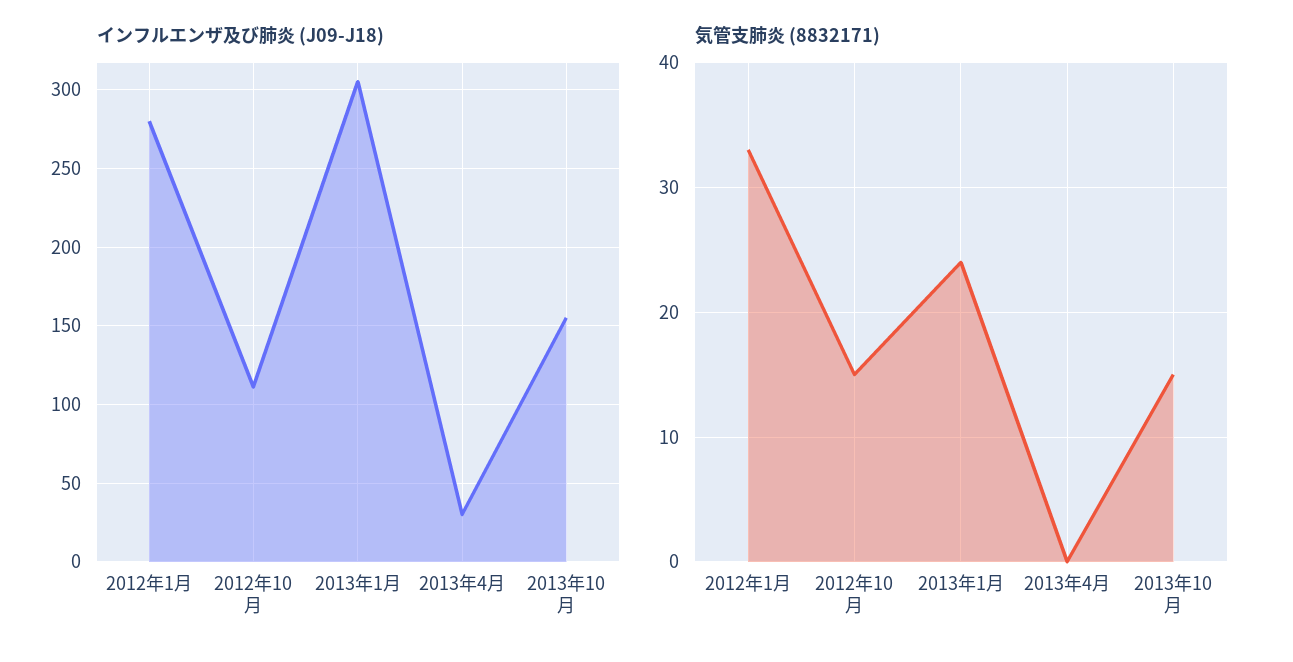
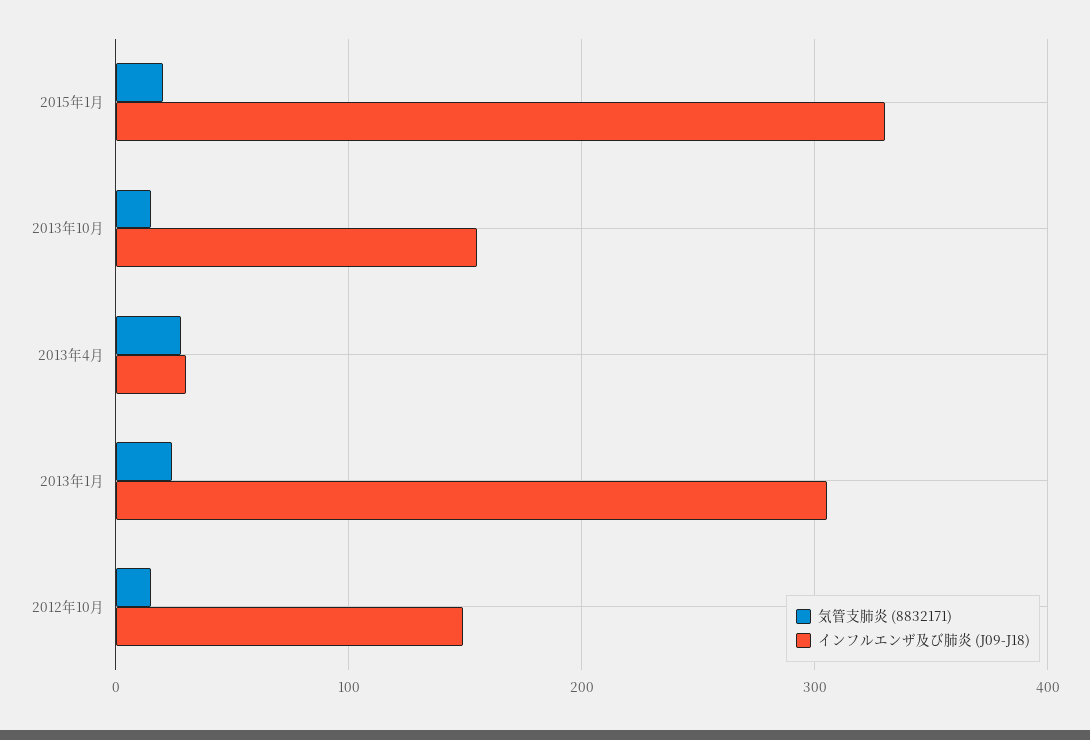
インフルエンザ及び肺炎 (J09-J18), 2012年1月: 280 -> none
インフルエンザ及び肺炎 (J09-J18), 2012年10月: 110 -> 150
気管支肺炎 (8832171), 2012年1月: 33 -> none
気管支肺炎 (8832171), 2013年4月: 0 -> 30
気管支肺炎 (8832171), 2015年1月: none -> 20
インフルエンザ及び肺炎 (J09-J18), 2015年1月: none -> 330

